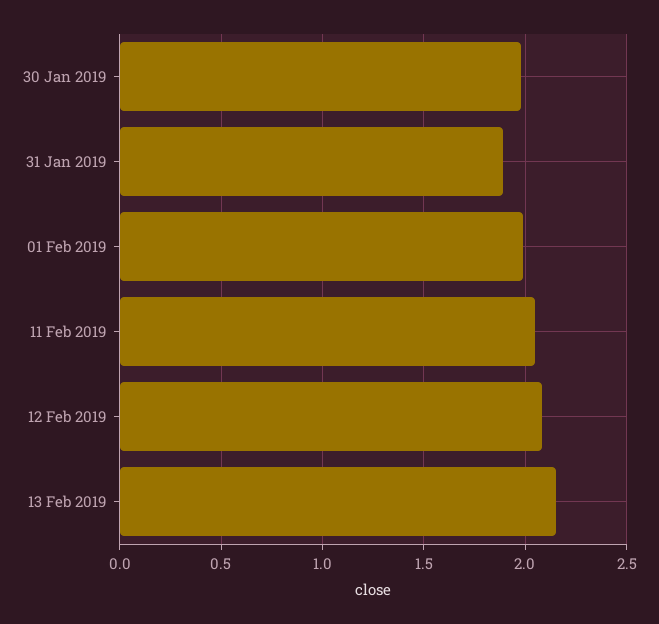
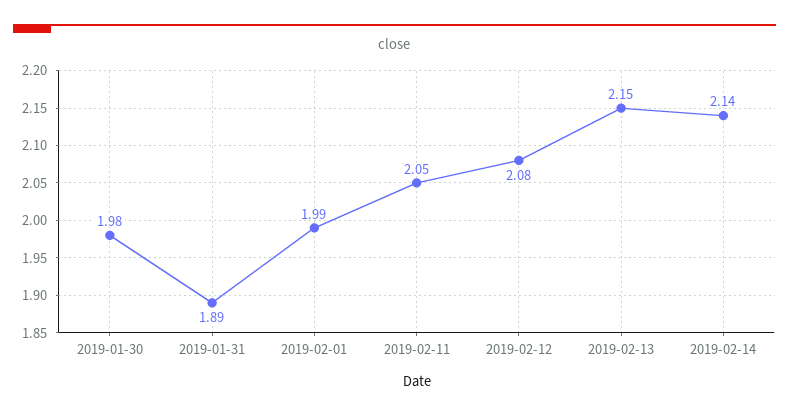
2019-02-14: none -> 2.14

